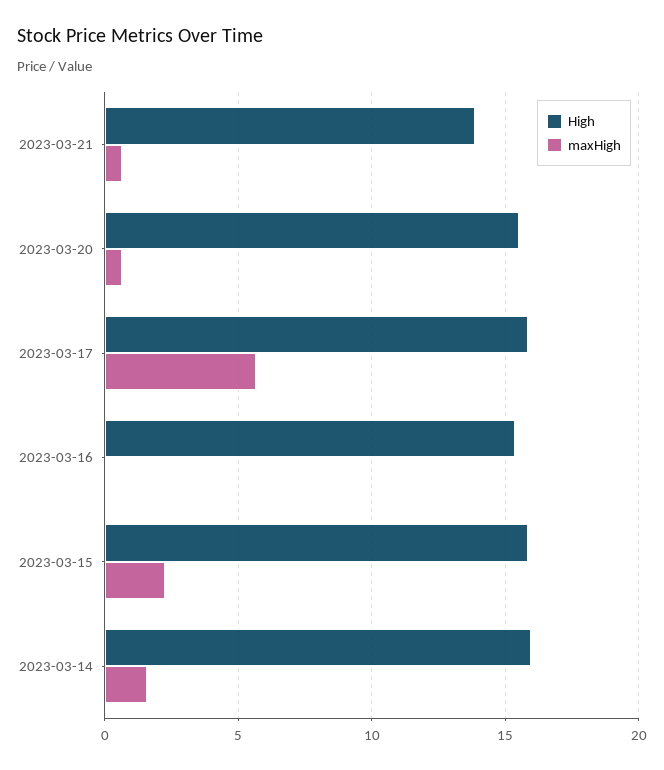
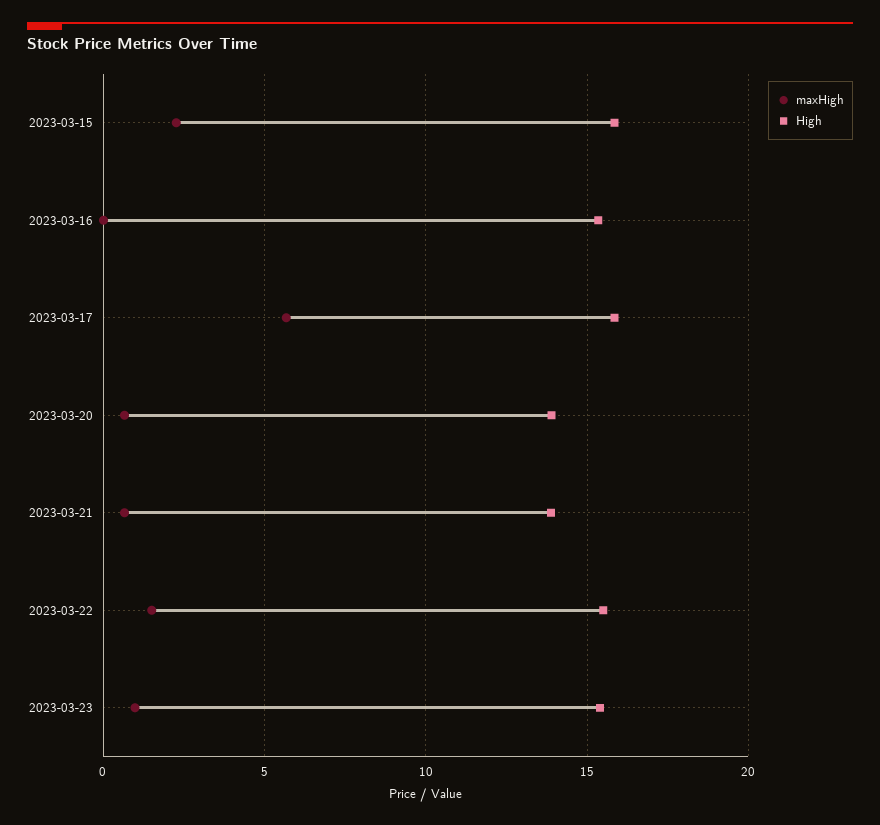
High, 2023-03-20: 15.5 -> 14
High, 2023-03-14: 16 -> none
maxHigh, 2023-03-14: 1.5 -> none
maxHigh, 2023-03-22: none -> 1.5
High, 2023-03-22: none -> 15.5
maxHigh, 2023-03-23: none -> 1
High, 2023-03-23: none -> 15.5

